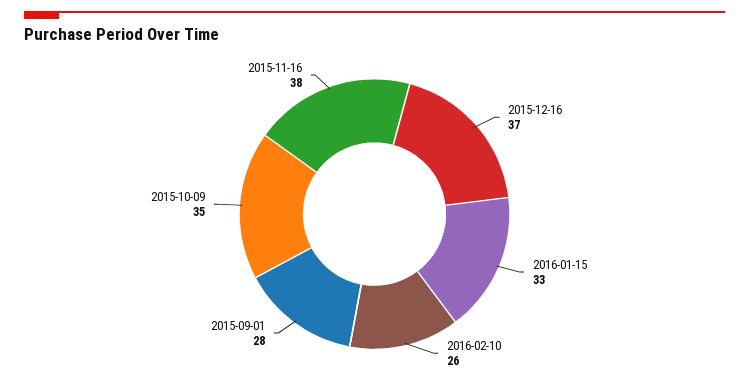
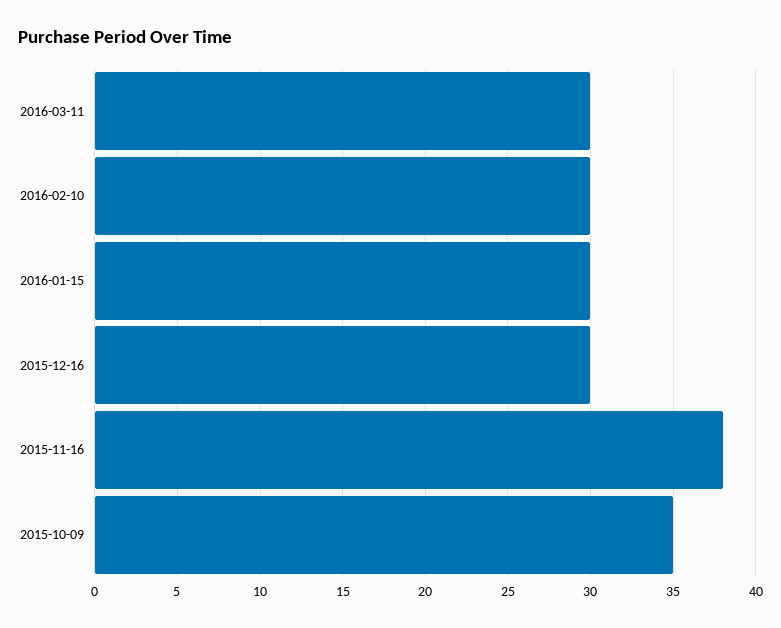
2015-12-16: 37 -> 30
2016-01-15: 33 -> 30
2016-02-10: 26 -> 30
2015-09-01: 28 -> none
2016-03-11: none -> 30

